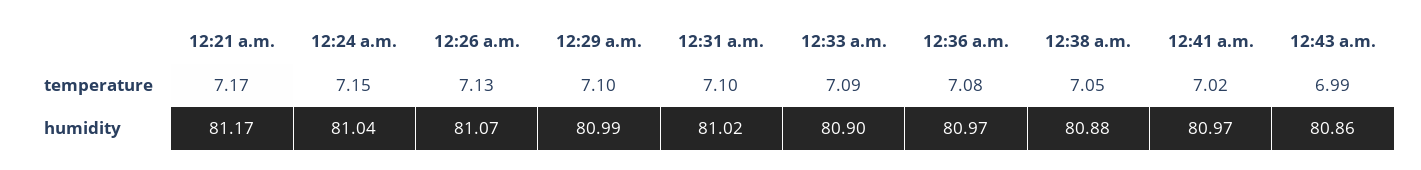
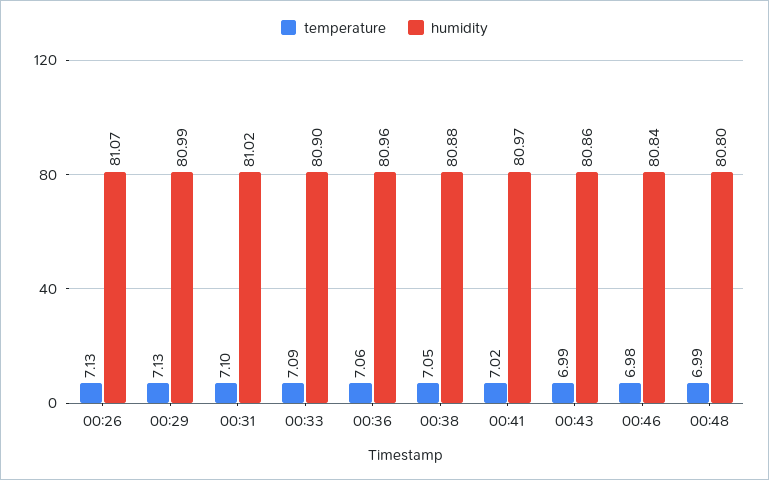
temperature, 12:21 a.m.: 7.17 -> none
temperature, 12:24 a.m.: 7.15 -> none
temperature, 12:29 a.m.: 7.1 -> 7.13
temperature, 12:36 a.m.: 7.08 -> 7.06
humidity, 12:21 a.m.: 81.17 -> none
humidity, 12:24 a.m.: 81.04 -> none
humidity, 12:36 a.m.: 80.97 -> 80.96
temperature, 00:46: none -> 6.98
humidity, 00:46: none -> 80.84
temperature, 00:48: none -> 6.99
humidity, 00:48: none -> 80.8

